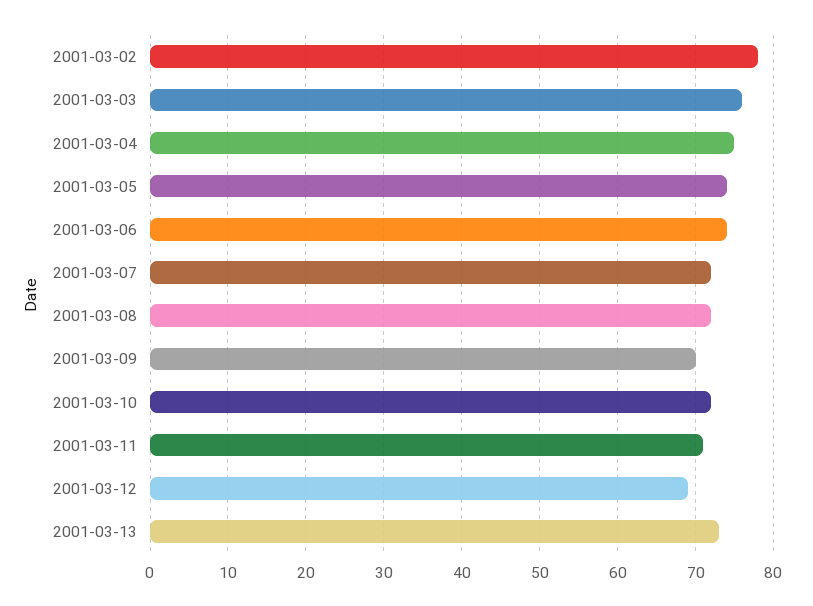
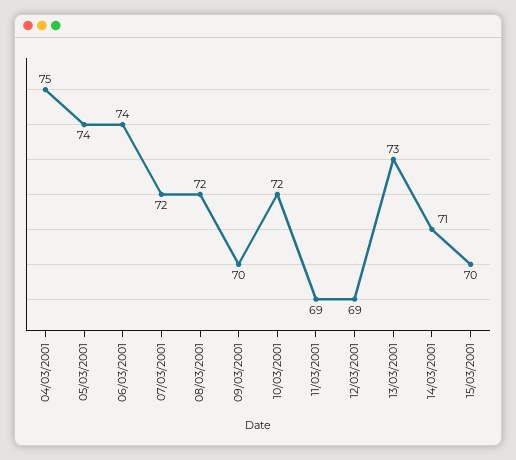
2001-03-02: 78 -> none
2001-03-03: 76 -> none
2001-03-11: 71 -> 69
14/03/2001: none -> 71
15/03/2001: none -> 70

